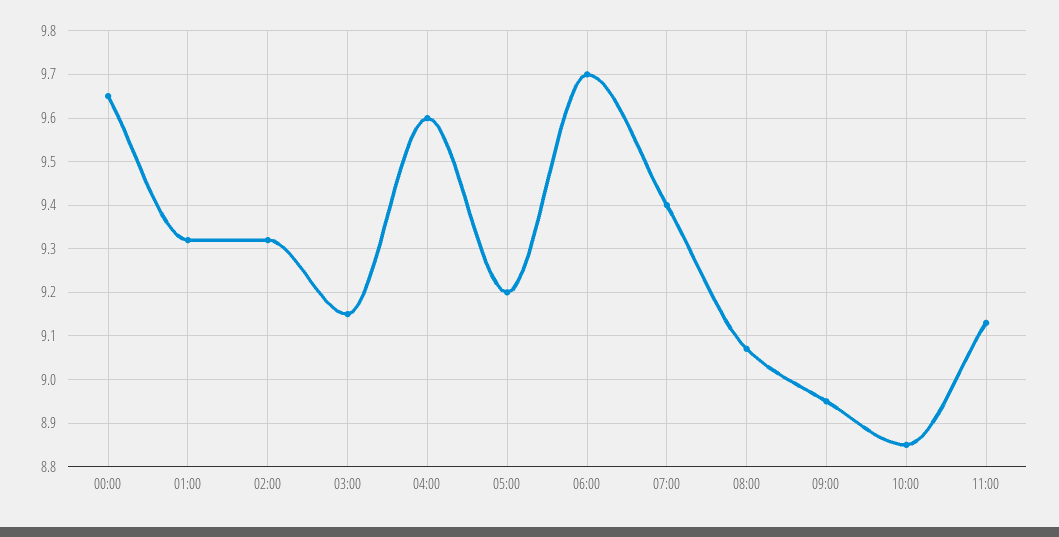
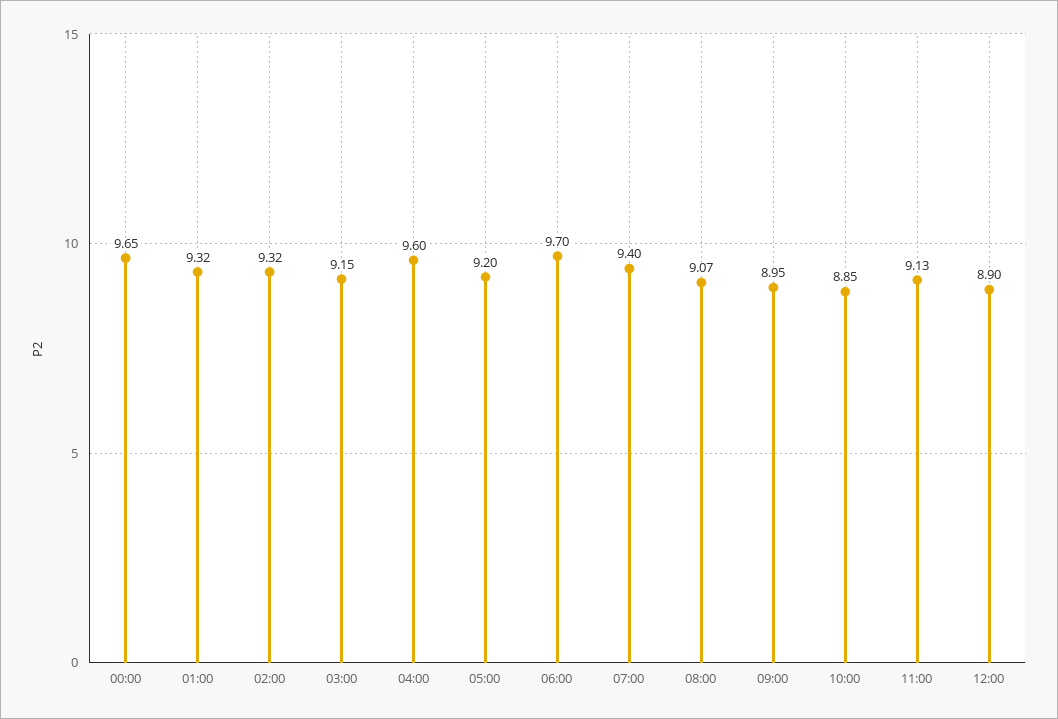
12:00: none -> 8.9

